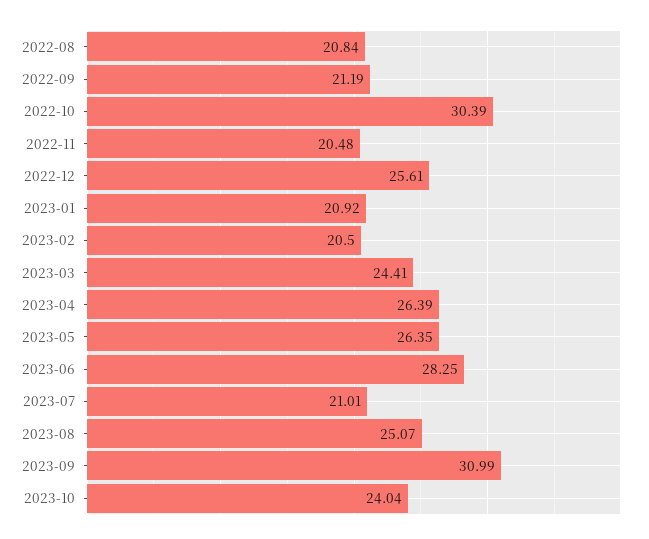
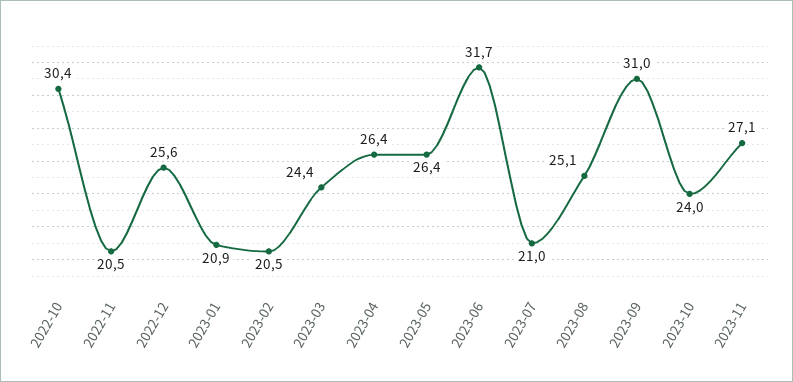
2022-08: 20.84 -> none
2022-09: 21.19 -> none
2023-06: 28.25 -> 31.7
2023-11: none -> 27.1

